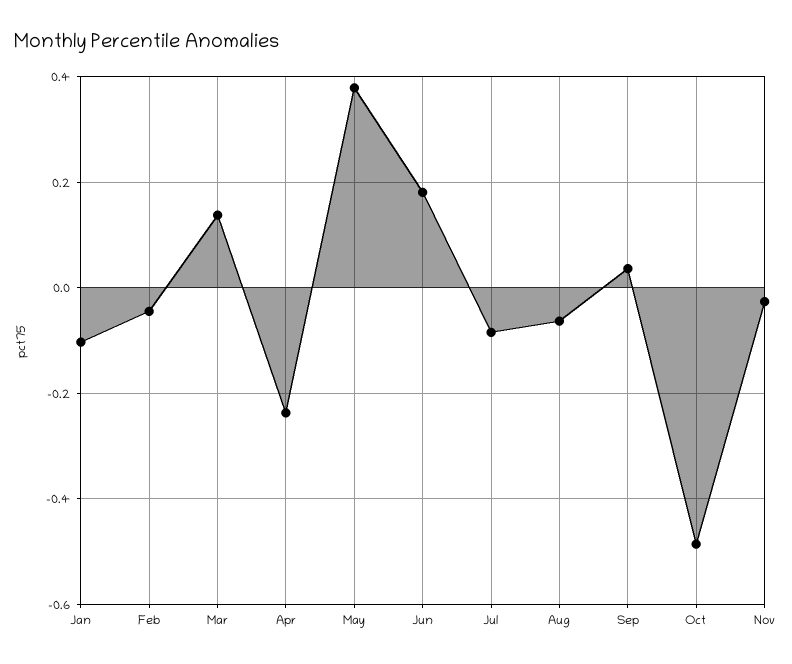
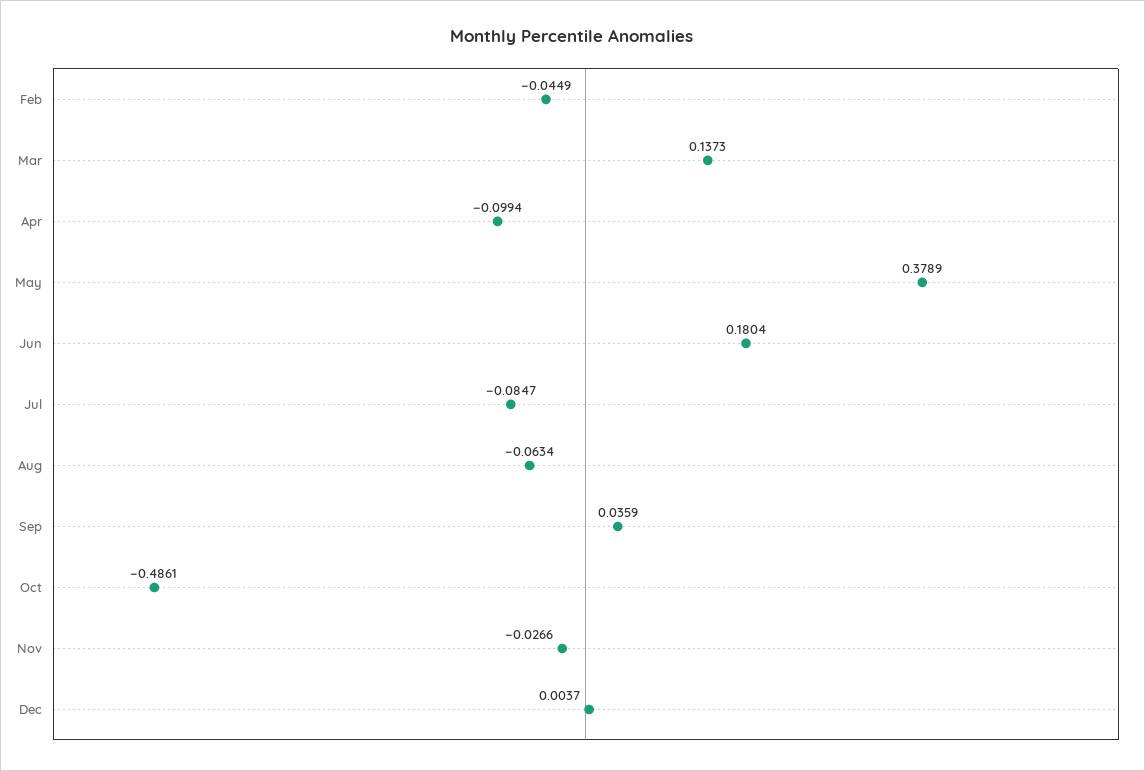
Jan: -0.1 -> none
Apr: -0.24 -> -0.0994
Dec: none -> 0.0037

